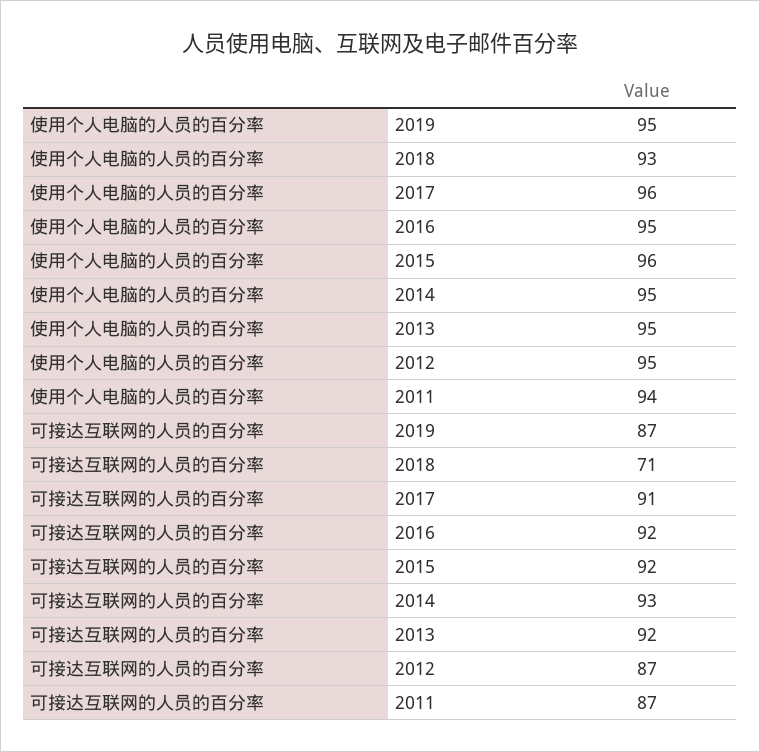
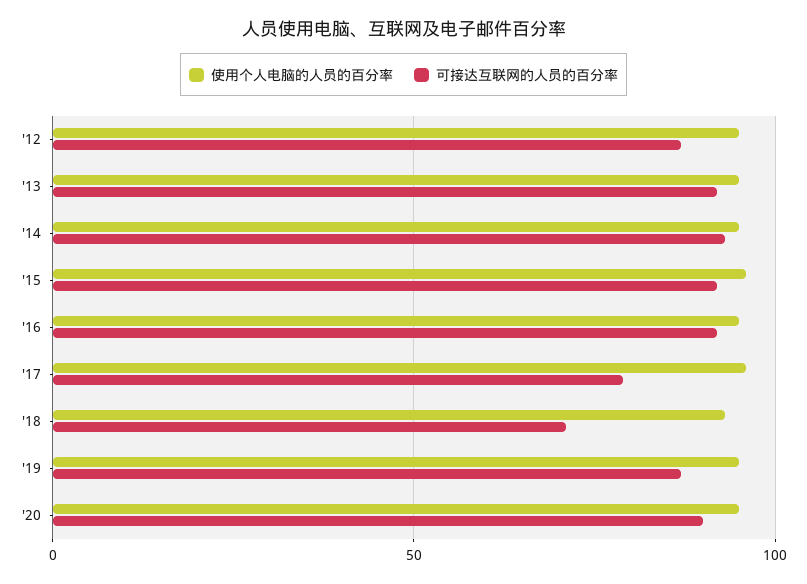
使用个人电脑的人员的百分率, 2011: 94 -> none
可接达互联网的人员的百分率, 2017: 91 -> 80
可接达互联网的人员的百分率, 2011: 87 -> none
使用个人电脑的人员的百分率, '20: none -> 95
可接达互联网的人员的百分率, '20: none -> 90

